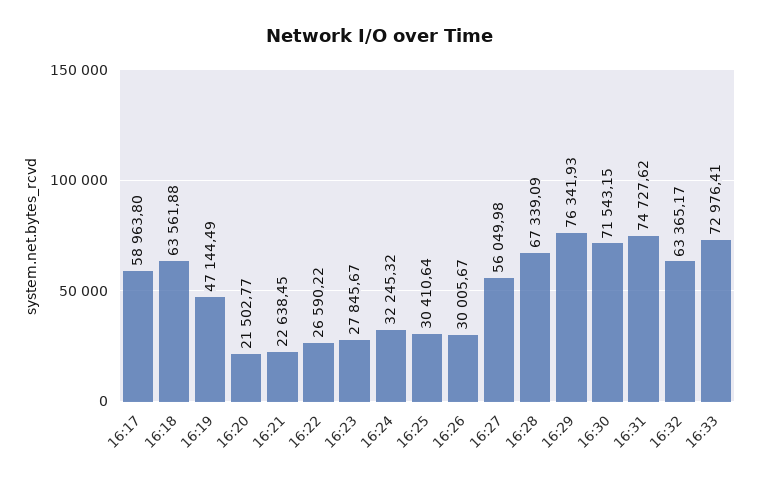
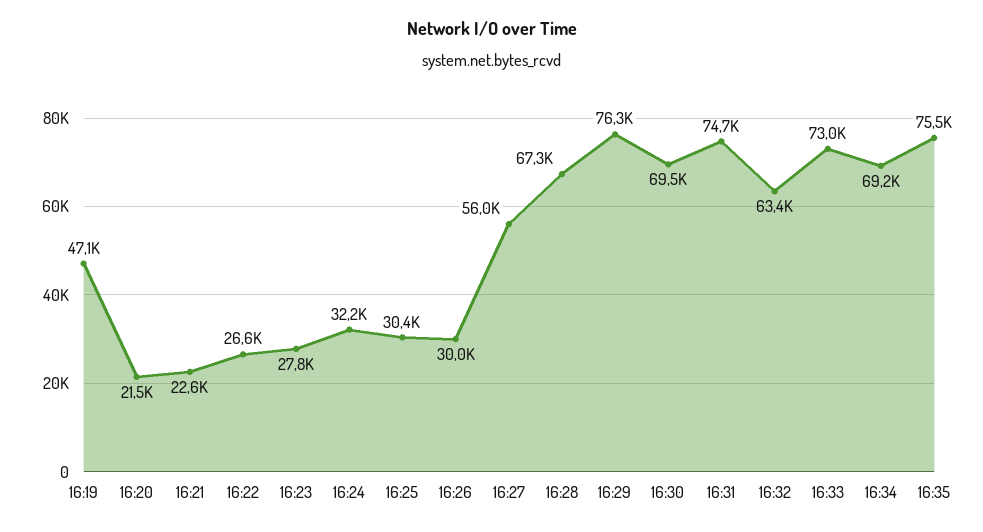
16:17: 58963.8 -> none
16:18: 63561.88 -> none
16:30: 71543.15 -> 69500
16:34: none -> 69200
16:35: none -> 75500

